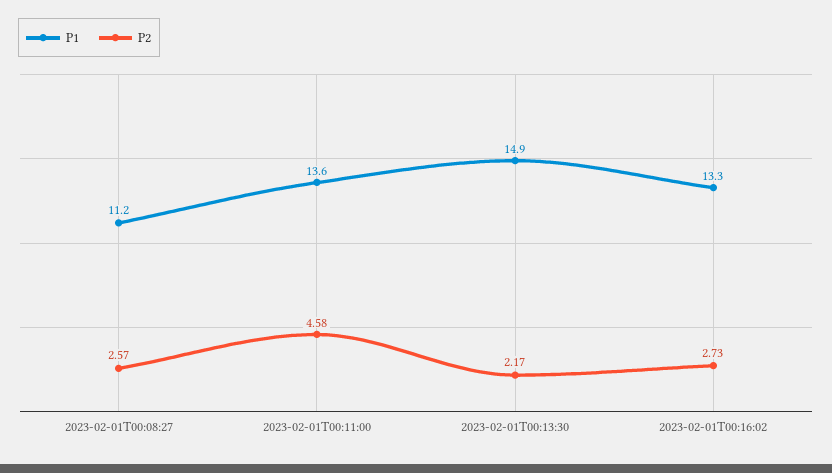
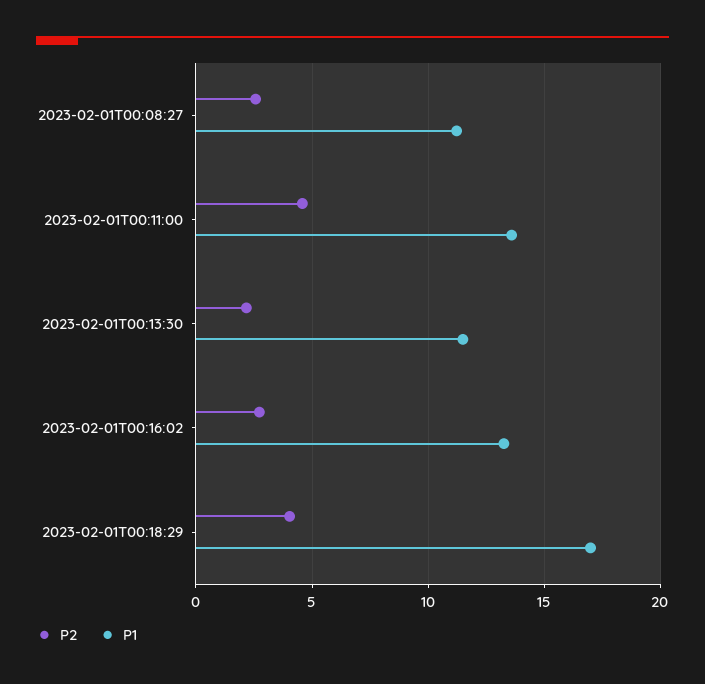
P1, 2023-02-01T00:13:30: 14.9 -> 11.5
P2, 2023-02-01T00:18:29: none -> 4
P1, 2023-02-01T00:18:29: none -> 17

